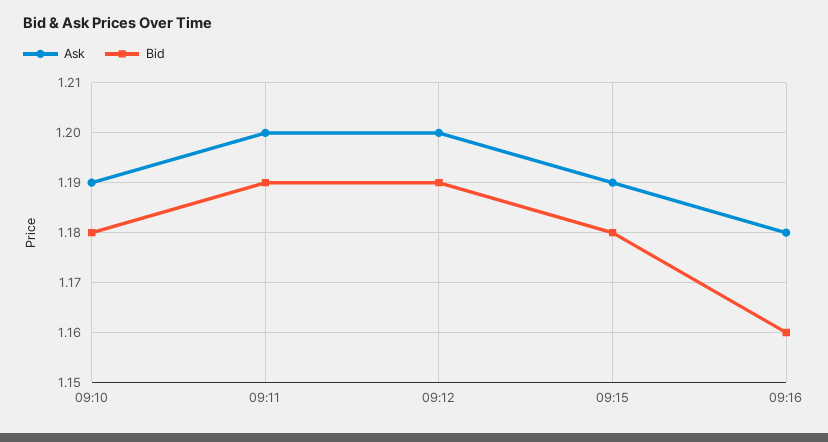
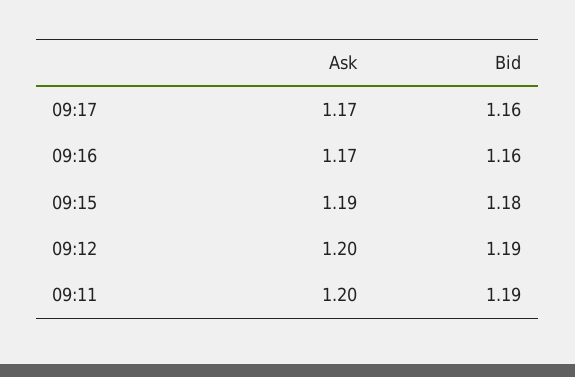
Ask, 09:10: 1.19 -> none
Bid, 09:10: 1.18 -> none
Ask, 09:16: 1.18 -> 1.17
Ask, 09:17: none -> 1.17
Bid, 09:17: none -> 1.16

